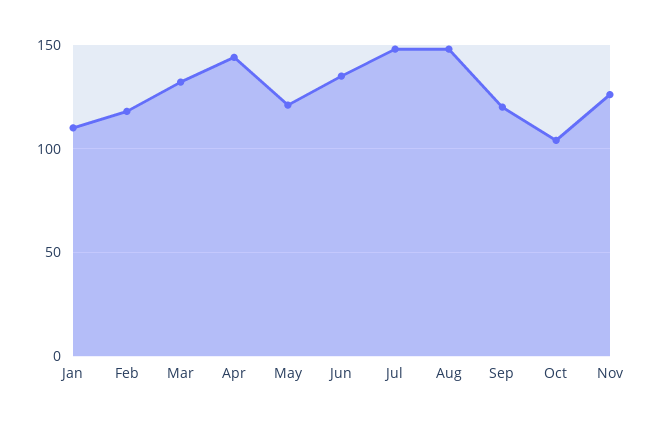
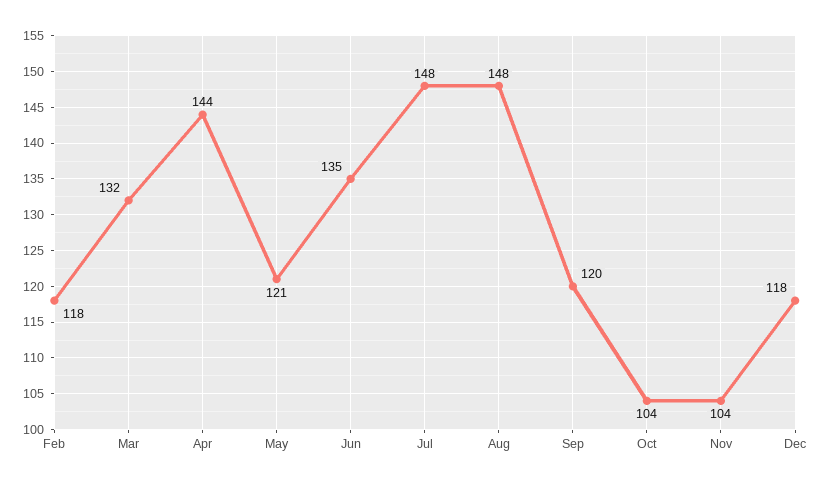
Jan: 110 -> none
Nov: 125 -> 104
Dec: none -> 118

